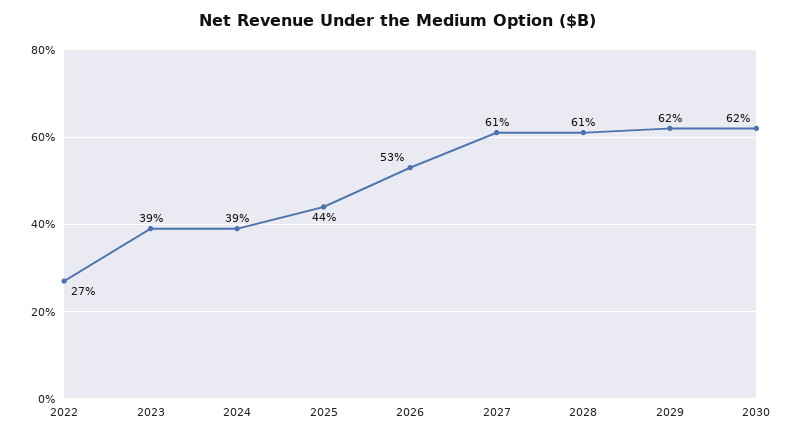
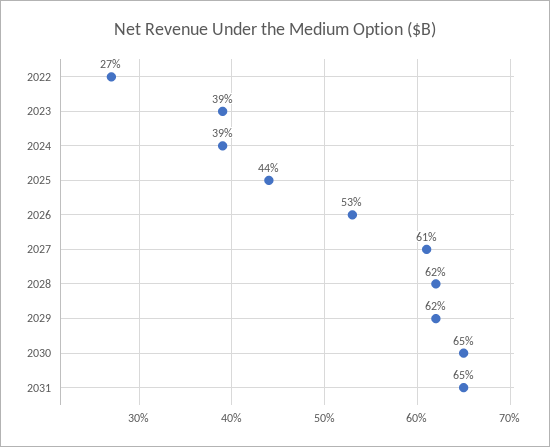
2028: 61 -> 62
2030: 62 -> 65
2031: none -> 65

